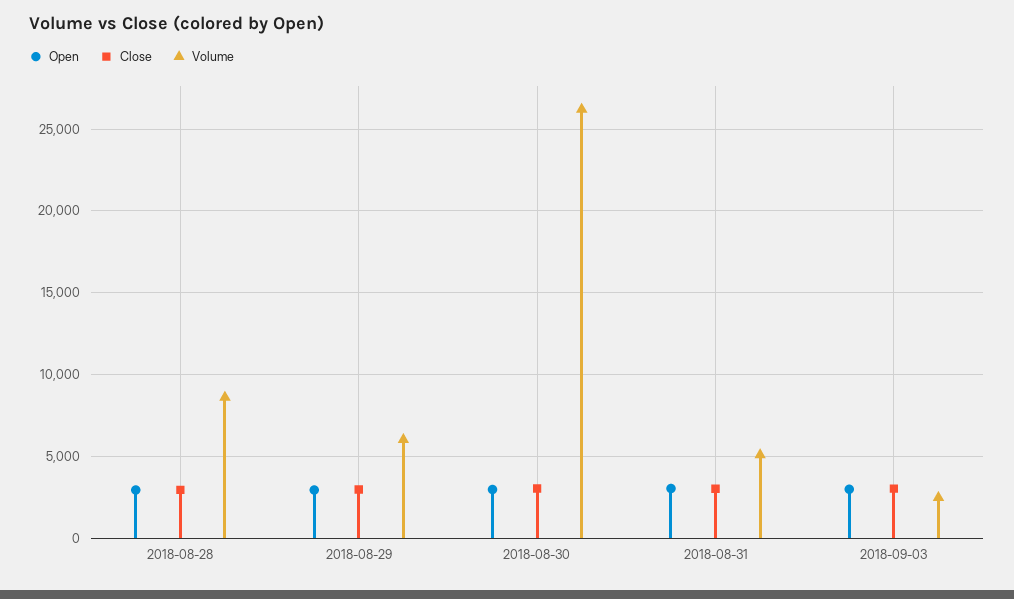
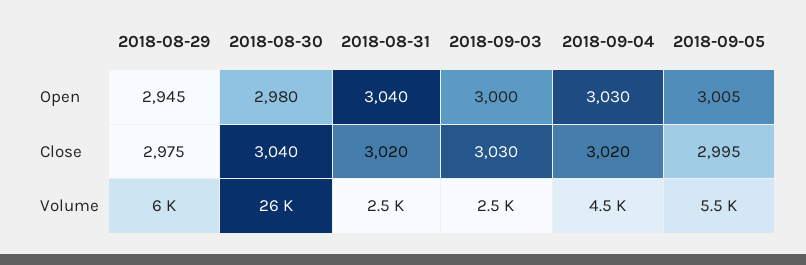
Open, 2018-08-28: 3000 -> none
Close, 2018-08-28: 3000 -> none
Volume, 2018-08-28: 8500 -> none
Volume, 2018-08-31: 5000 -> 2500
Open, 2018-09-04: none -> 3030
Open, 2018-09-05: none -> 3005
Close, 2018-09-04: none -> 3020
Close, 2018-09-05: none -> 2995
Volume, 2018-09-04: none -> 4500
Volume, 2018-09-05: none -> 5500

